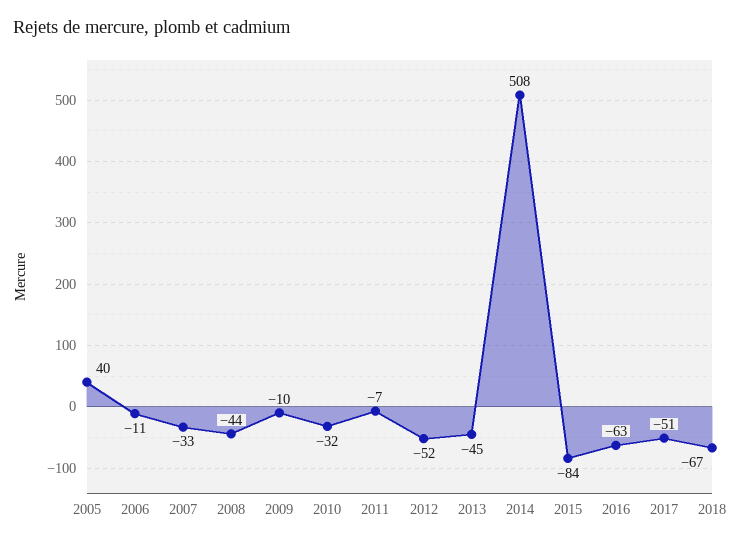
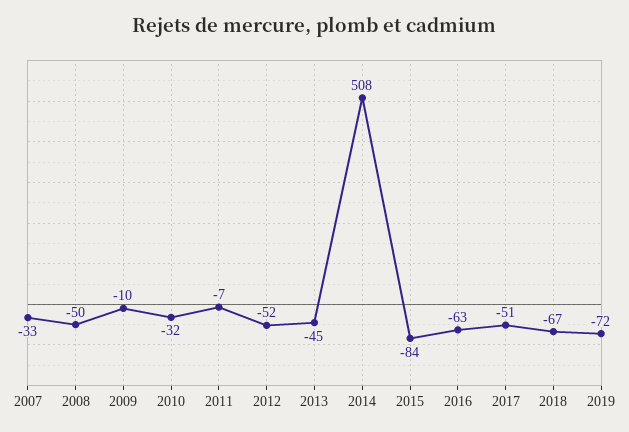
2005: 40 -> none
2006: -11 -> none
2008: -44 -> -50
2019: none -> -72

